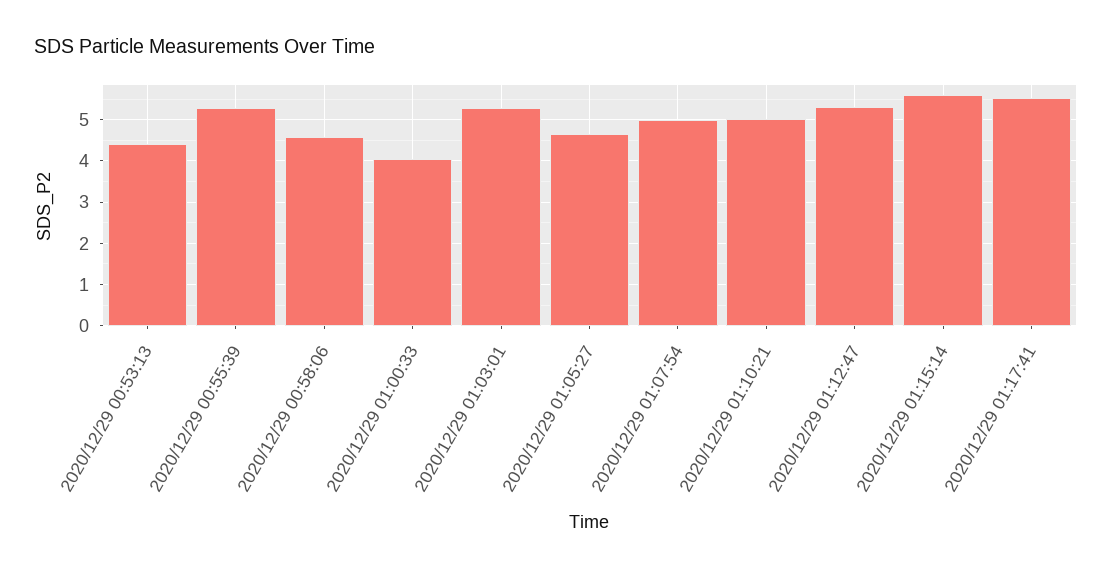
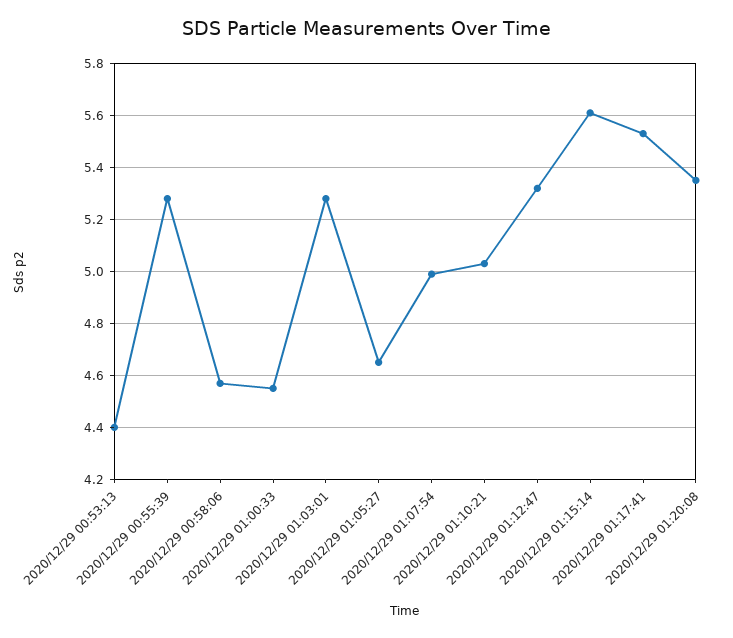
2020/12/29 01:00:33: 4 -> 4.55
2020/12/29 01:20:08: none -> 5.35

